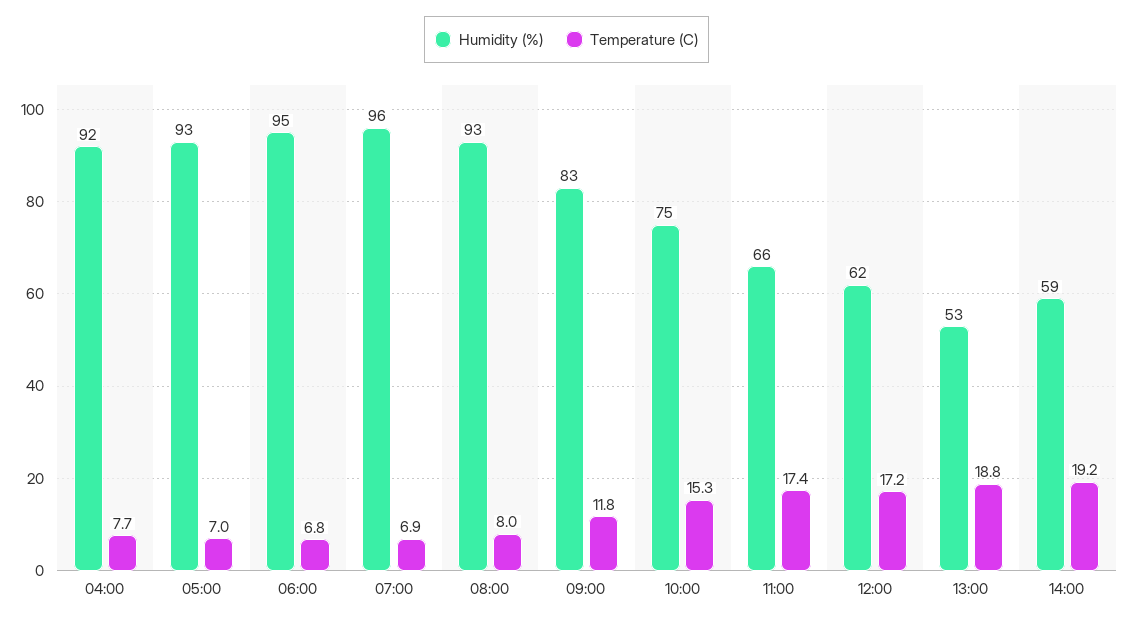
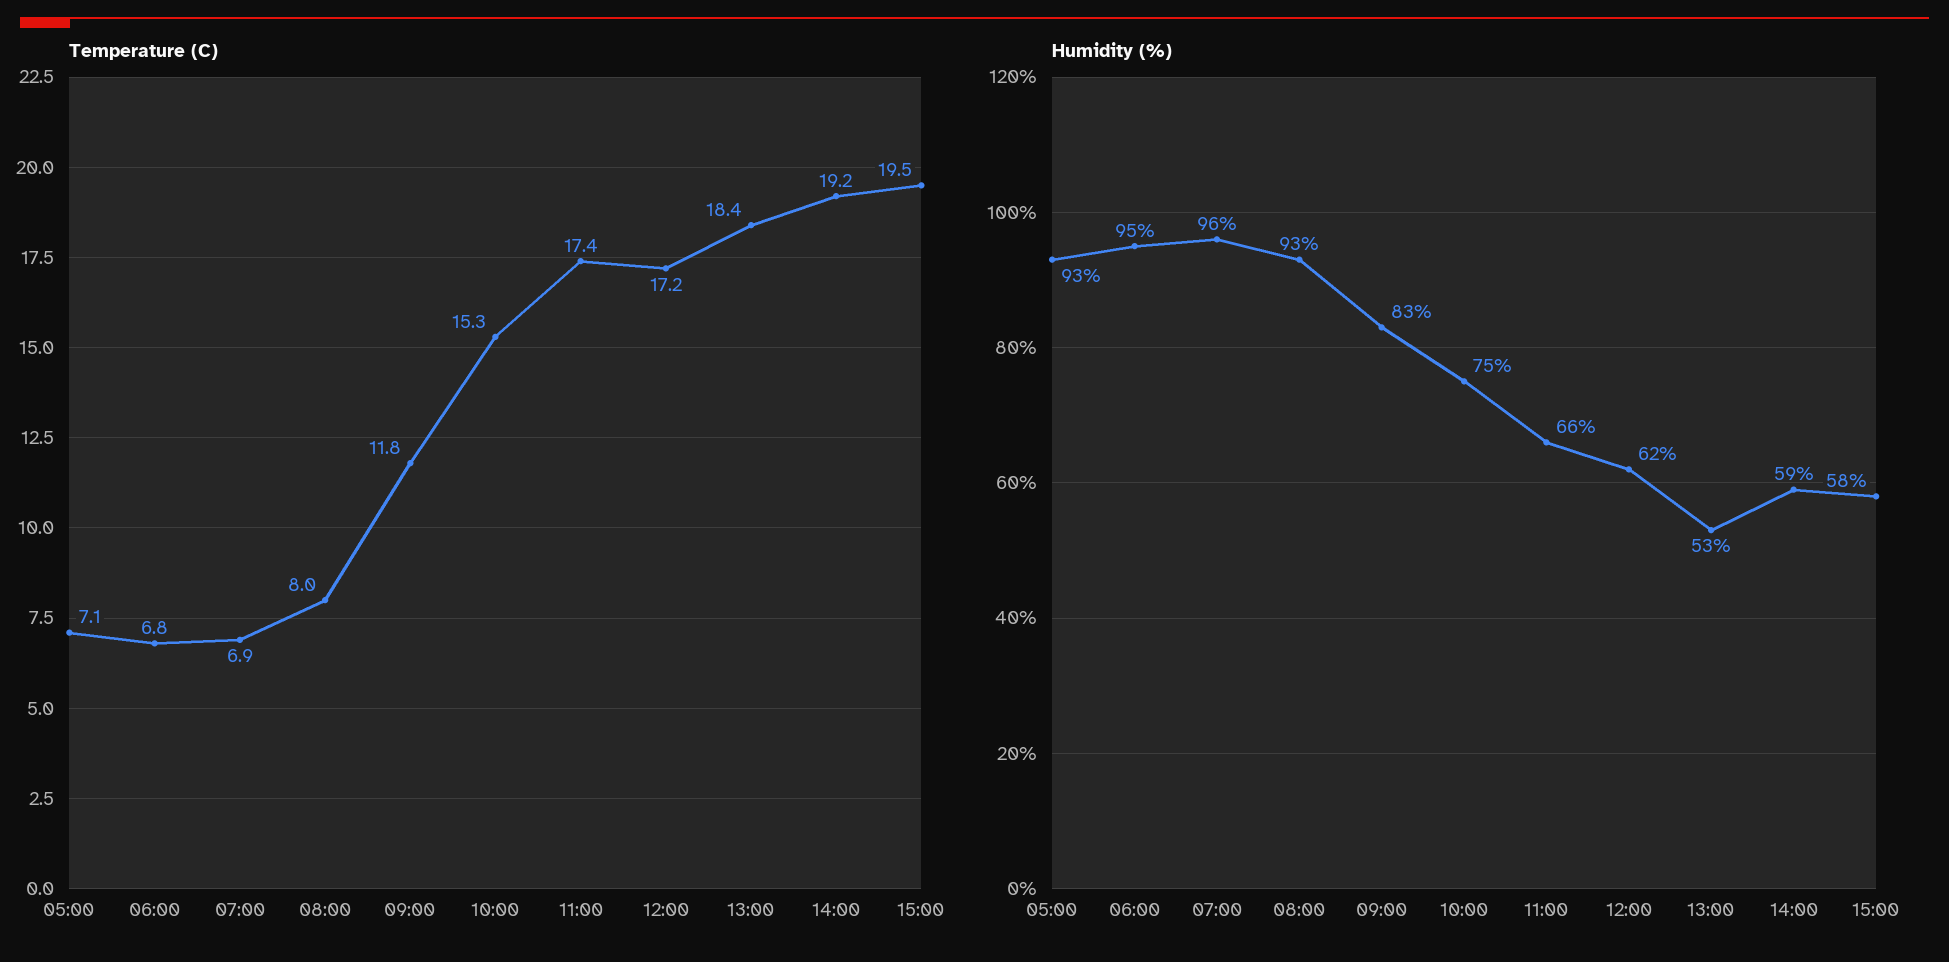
Humidity (%), 04:00: 92 -> none
Temperature (C), 04:00: 7.7 -> none
Temperature (C), 05:00: 7 -> 7.1
Temperature (C), 13:00: 18.8 -> 18.4
Temperature (C), 15:00: none -> 19.5
Humidity (%), 15:00: none -> 58

